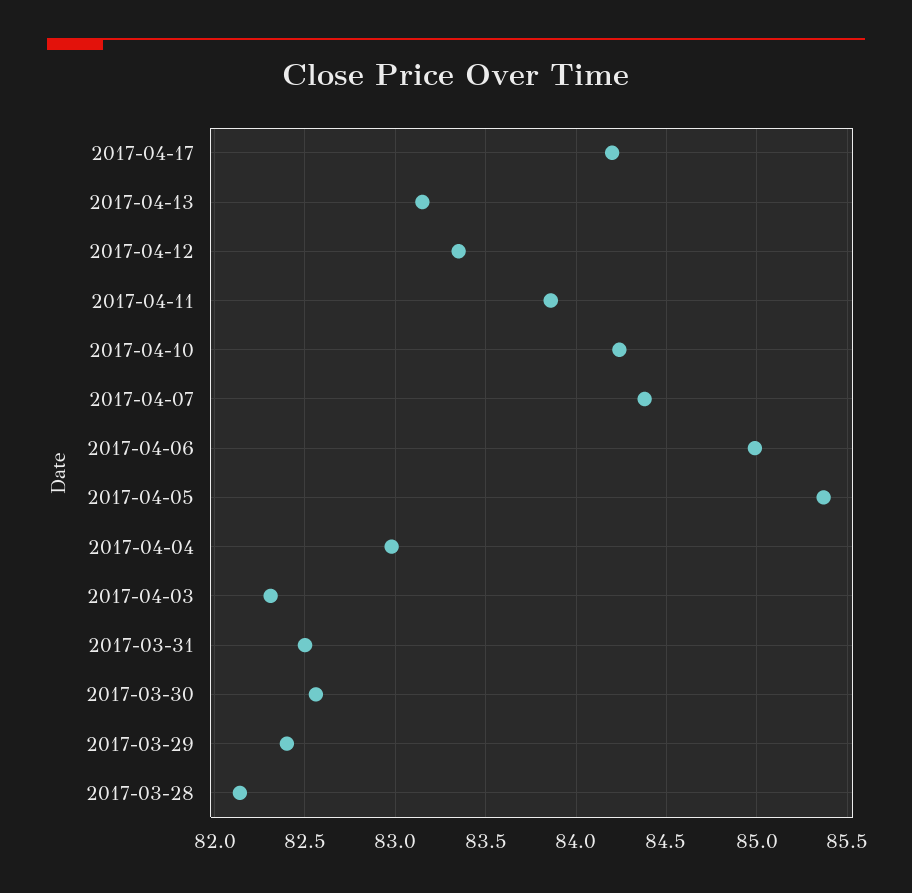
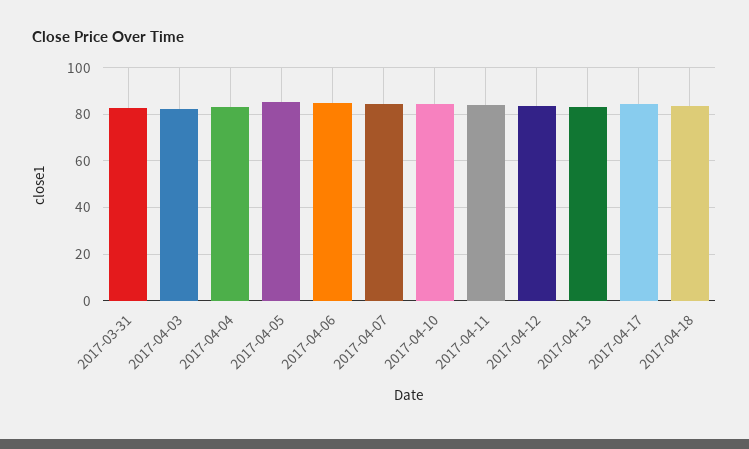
2017-03-30: 82.55 -> none
2017-03-29: 82.4 -> none
2017-03-28: 82.15 -> none
2017-04-18: none -> 85

